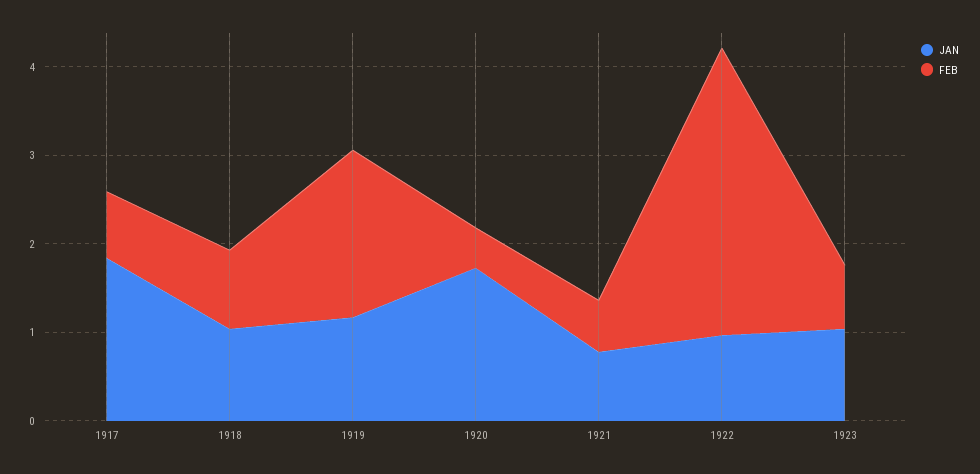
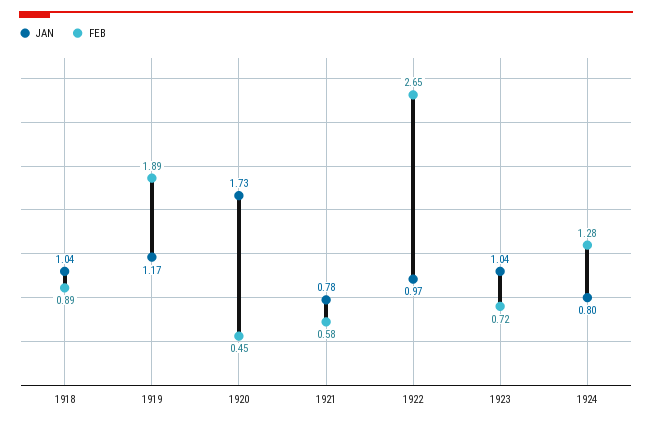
JAN, 1917: 1.8 -> none
FEB, 1917: 0.8 -> none
FEB, 1922: 3.2 -> 2.65
JAN, 1924: none -> 0.8
FEB, 1924: none -> 1.28

